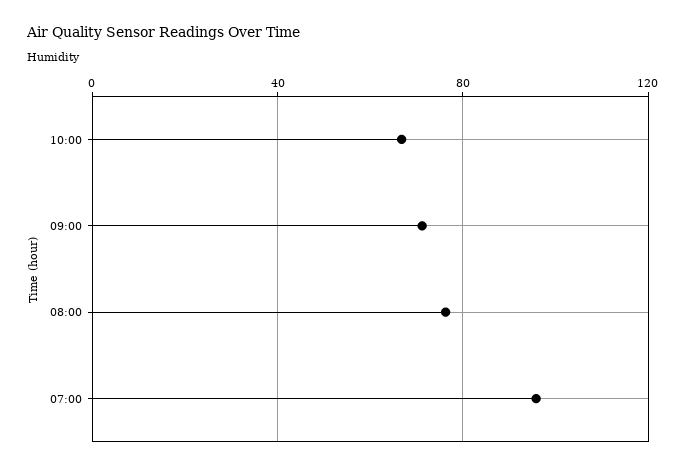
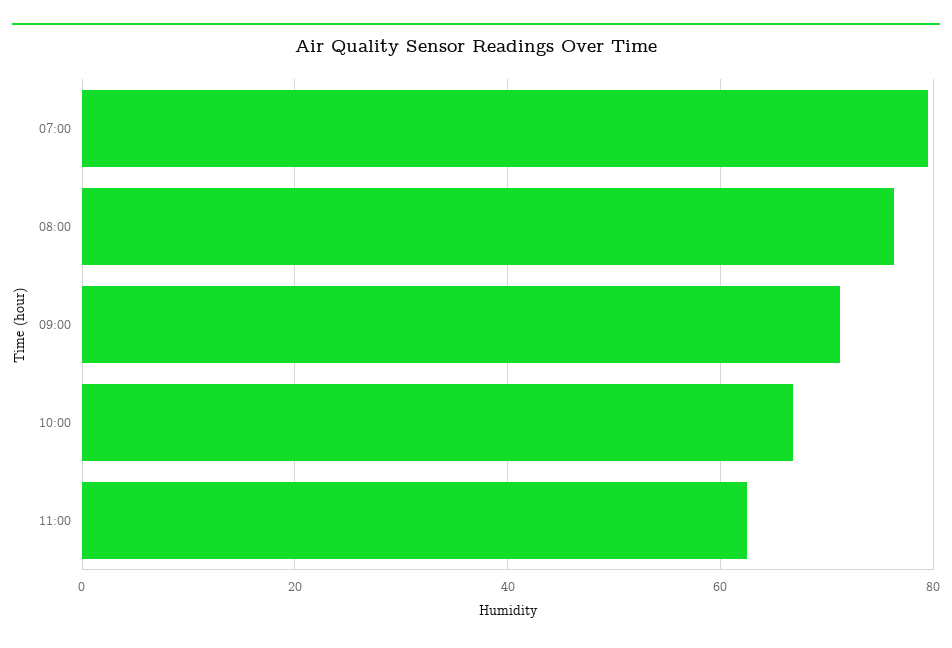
07:00: 95 -> 80
11:00: none -> 62

